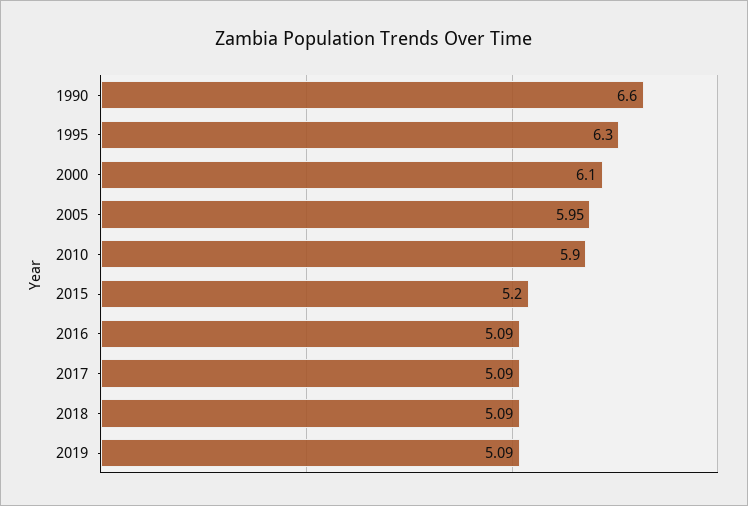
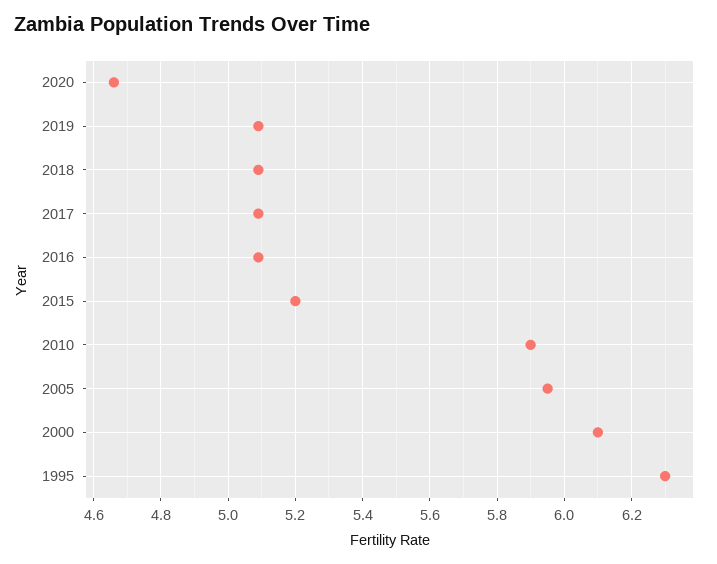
1990: 6.6 -> none
2020: none -> 4.65

